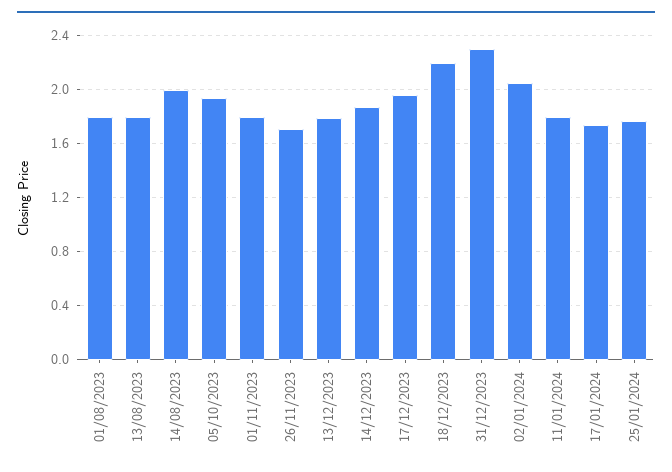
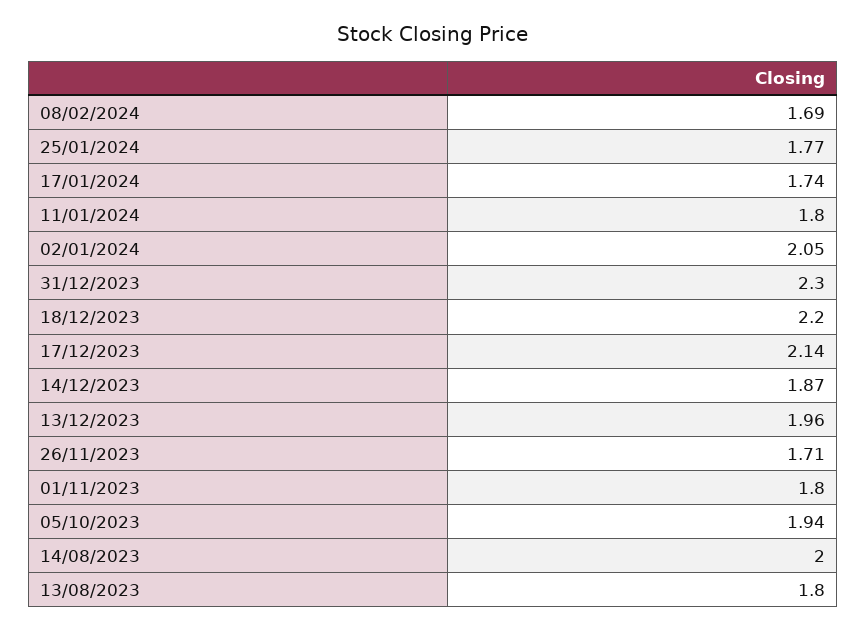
01/08/2023: 1.8 -> none
13/12/2023: 1.8 -> 1.96
17/12/2023: 1.95 -> 2.14
08/02/2024: none -> 1.69

